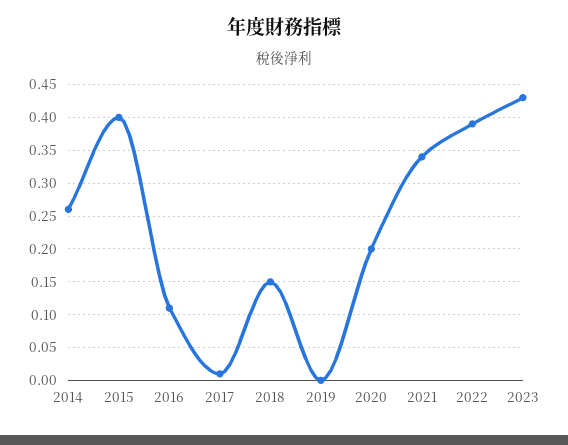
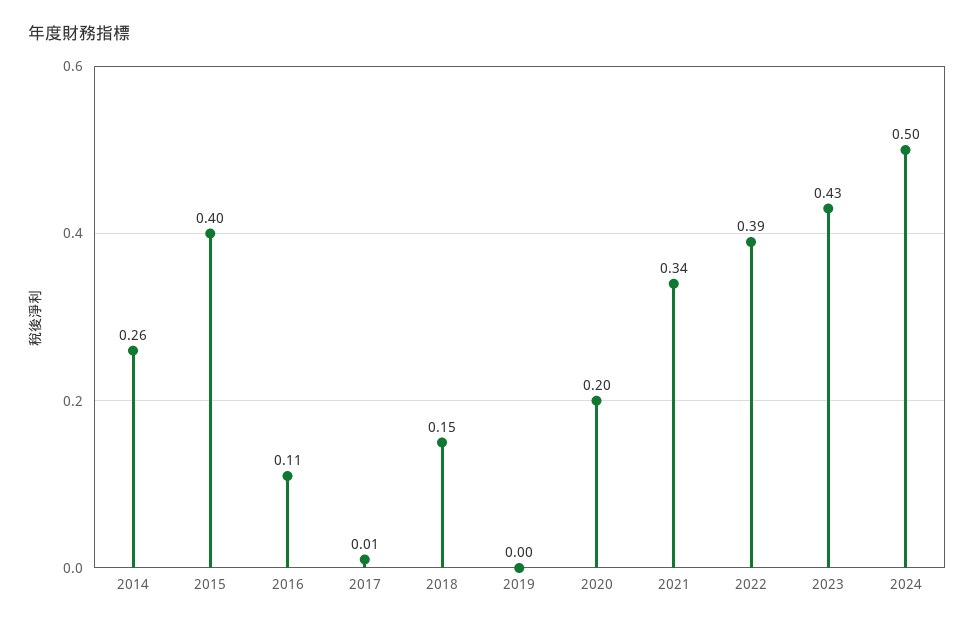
2024: none -> 0.5

